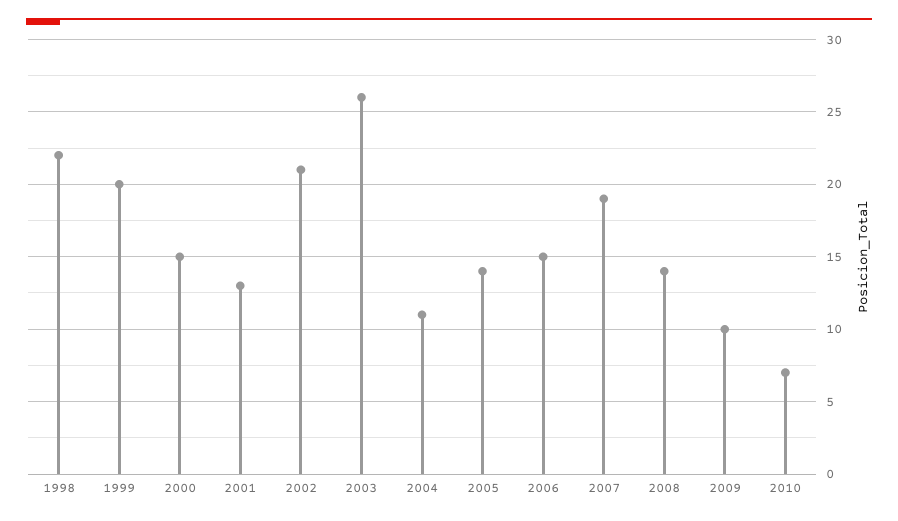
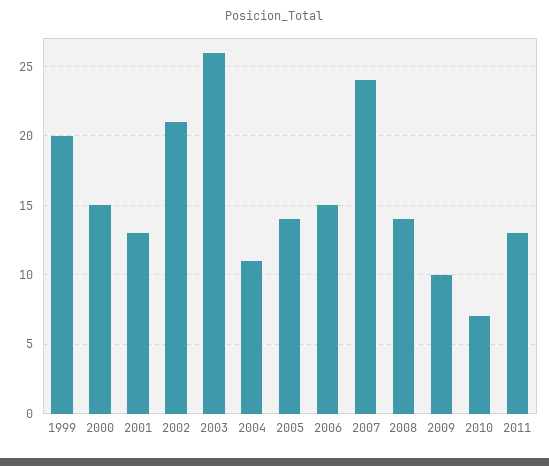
1998: 22 -> none
2007: 19 -> 24
2011: none -> 13

